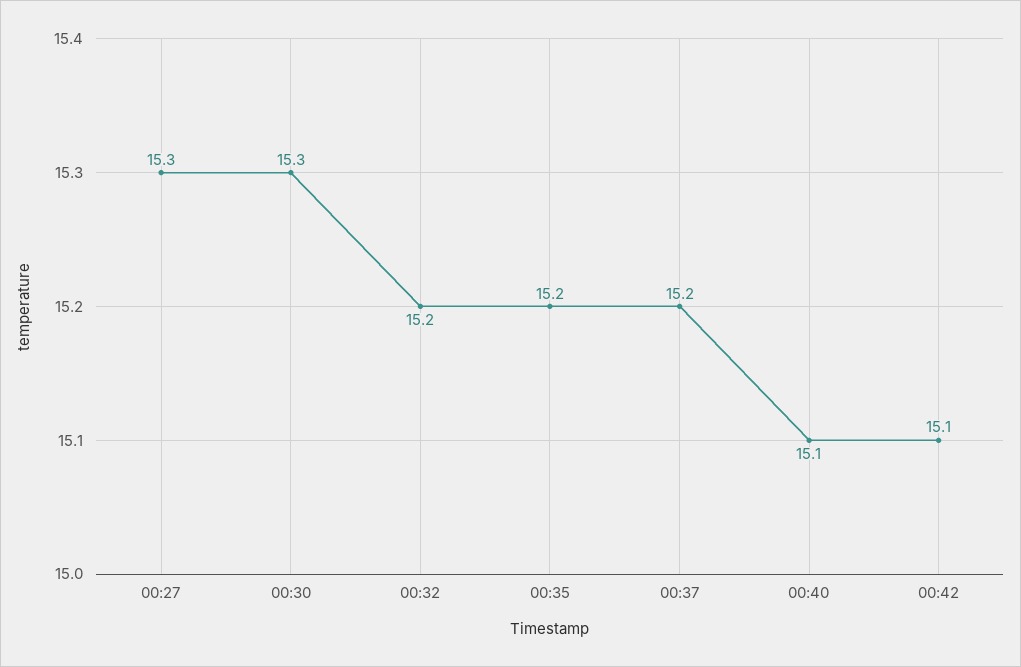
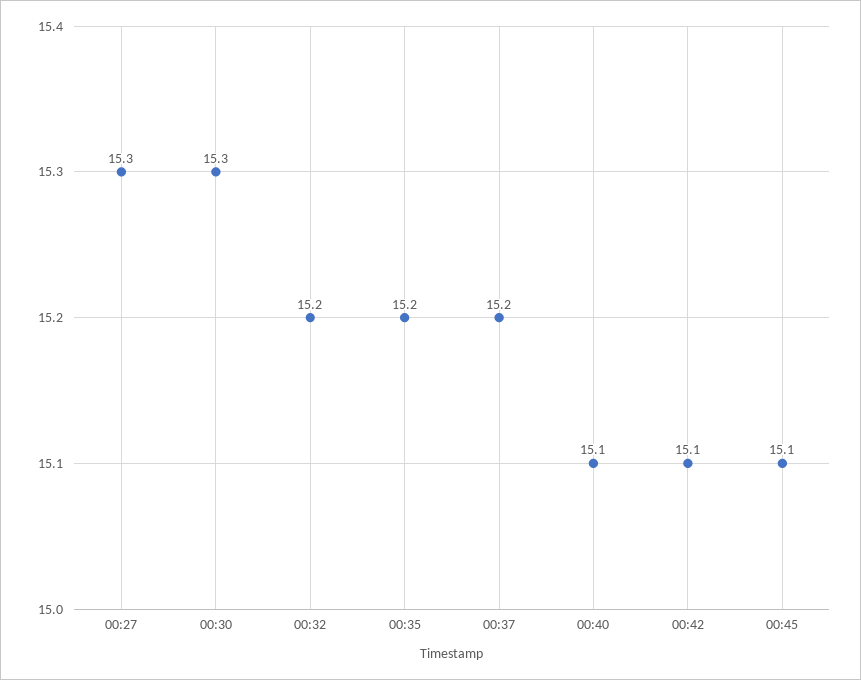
00:45: none -> 15.1

